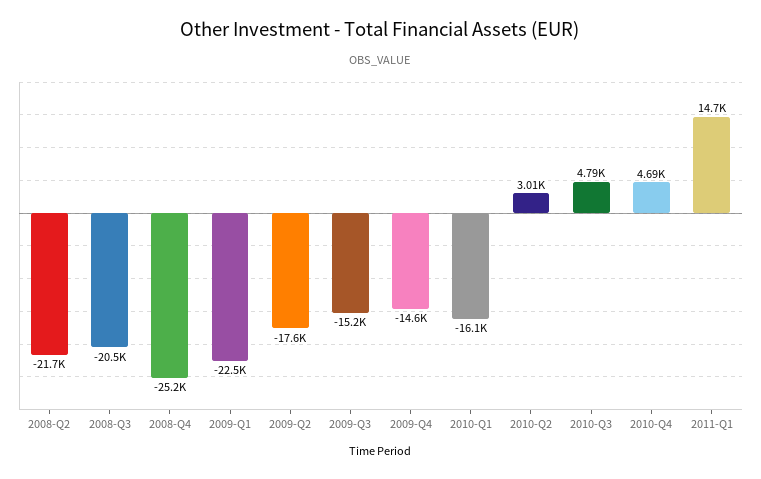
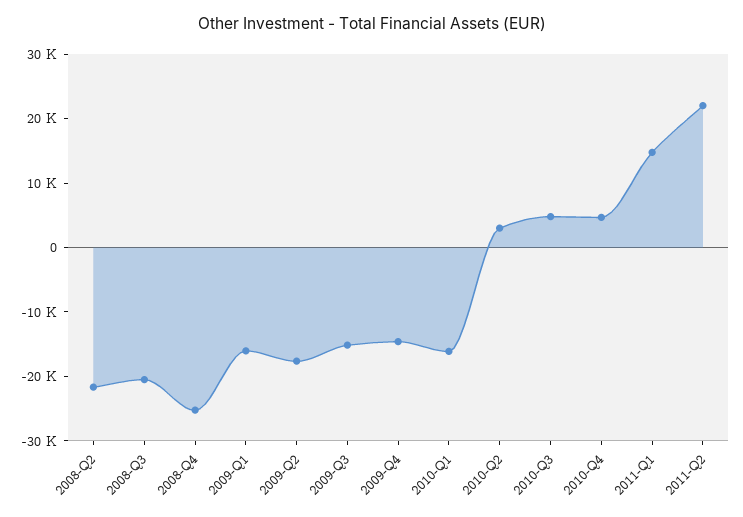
2009-Q1: -22500 -> -16000
2011-Q2: none -> 22000

